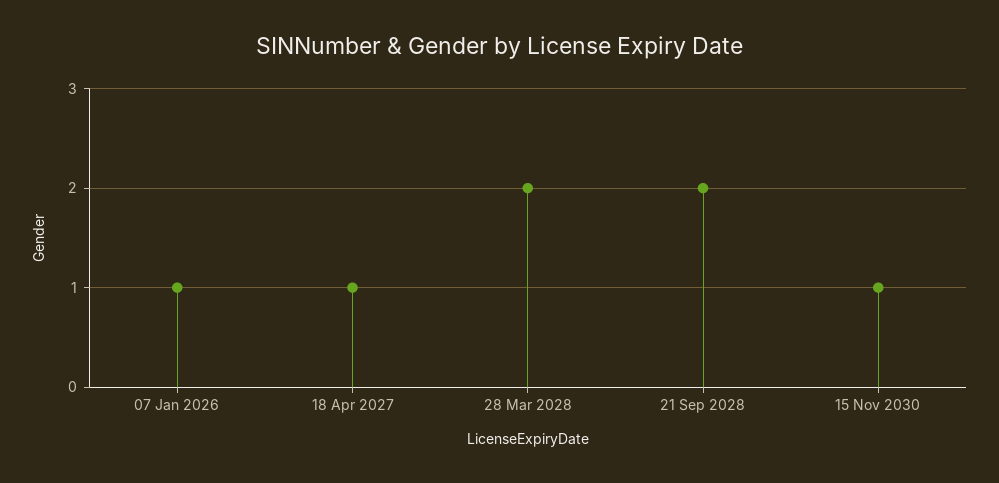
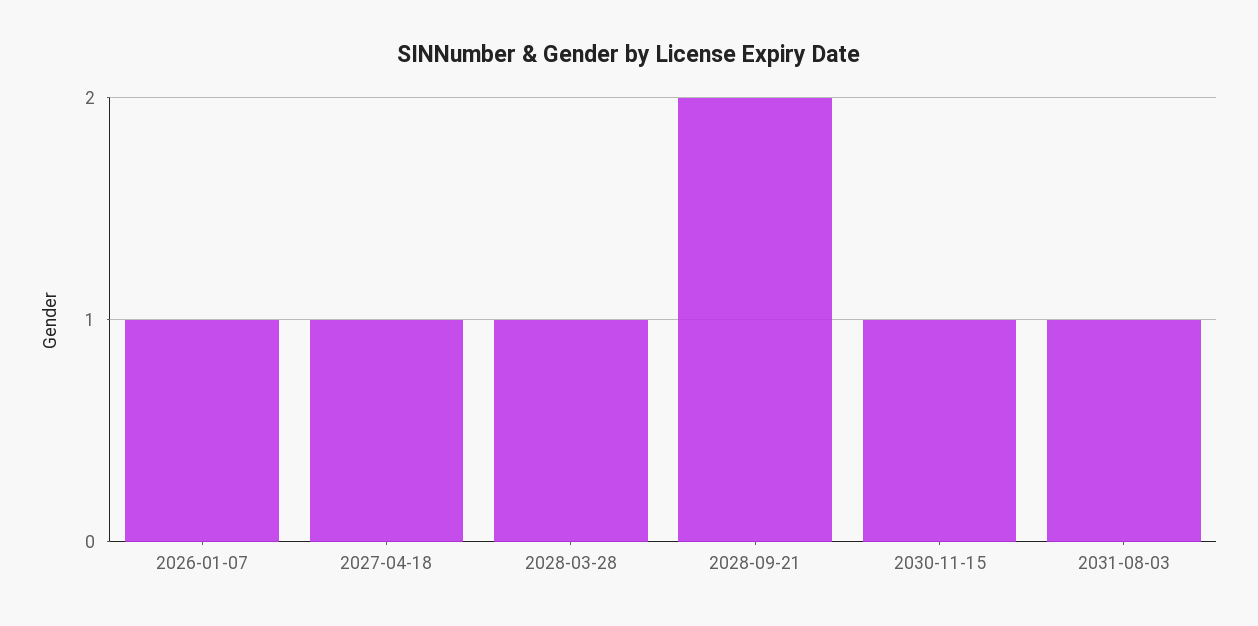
28 Mar 2028: 2 -> 1
2031-08-03: none -> 1

